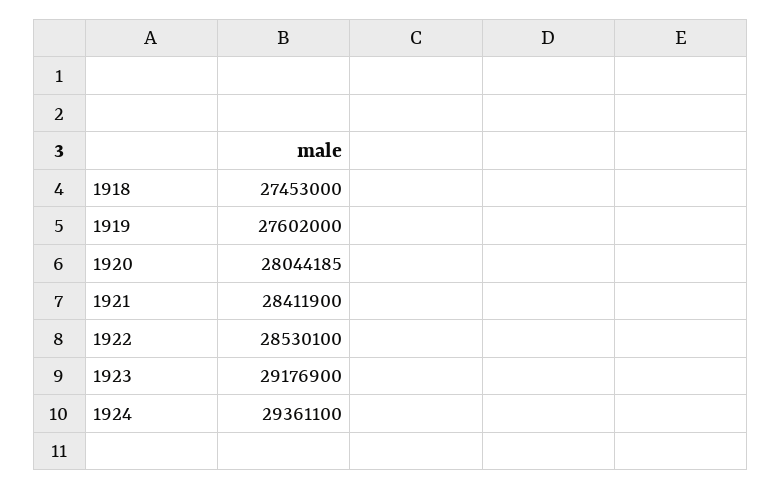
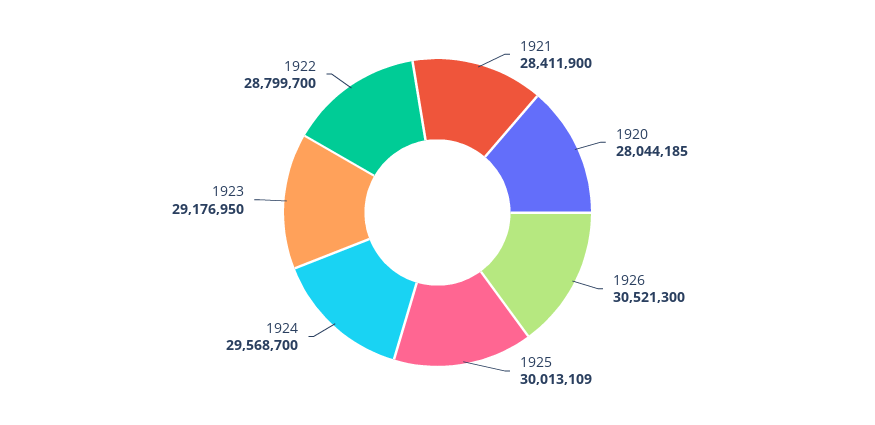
1918: 27453000 -> none
1919: 27602000 -> none
1922: 28530100 -> 28799700
1923: 29176900 -> 29176950
1924: 29361100 -> 29568700
1926: none -> 30521300
1925: none -> 30013109

